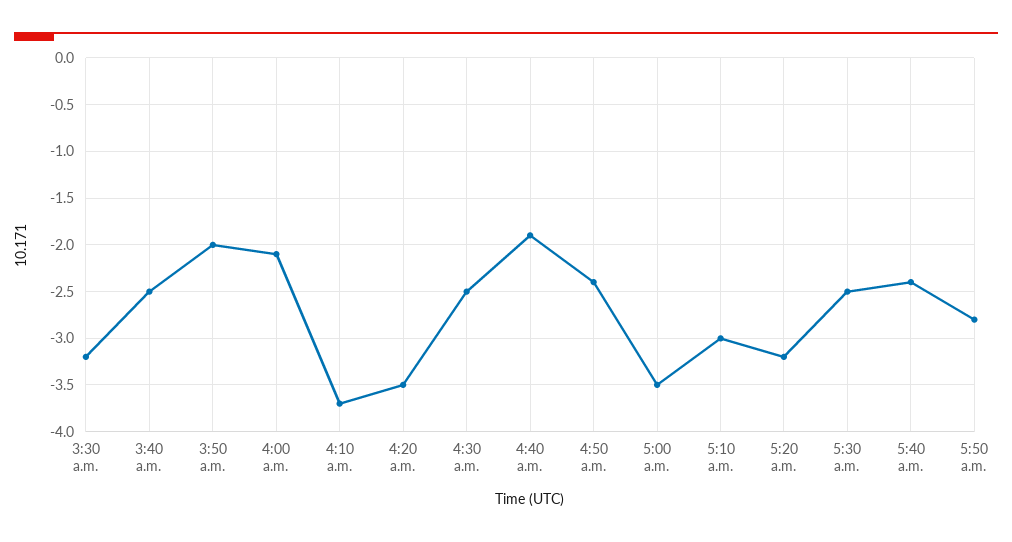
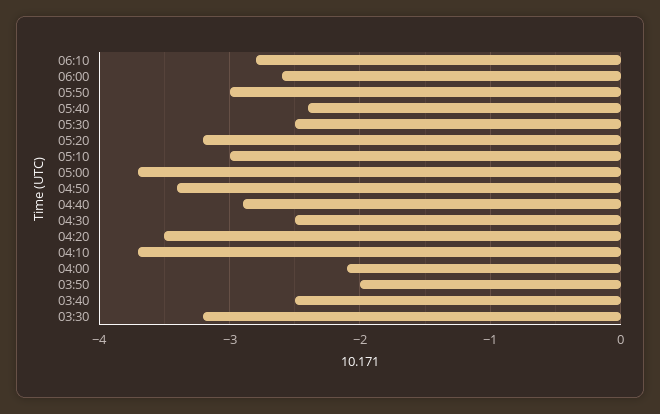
4:40 a.m.: -1.9 -> -2.9
4:50 a.m.: -2.4 -> -3.4
5:00 a.m.: -3.5 -> -3.7
5:50 a.m.: -2.8 -> -3
06:10: none -> -2.8
06:00: none -> -2.6

